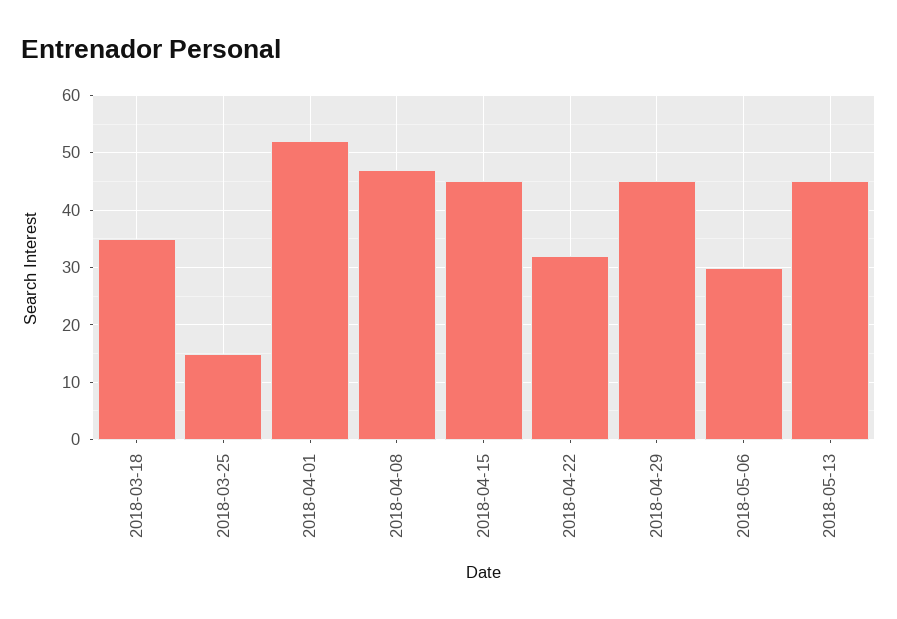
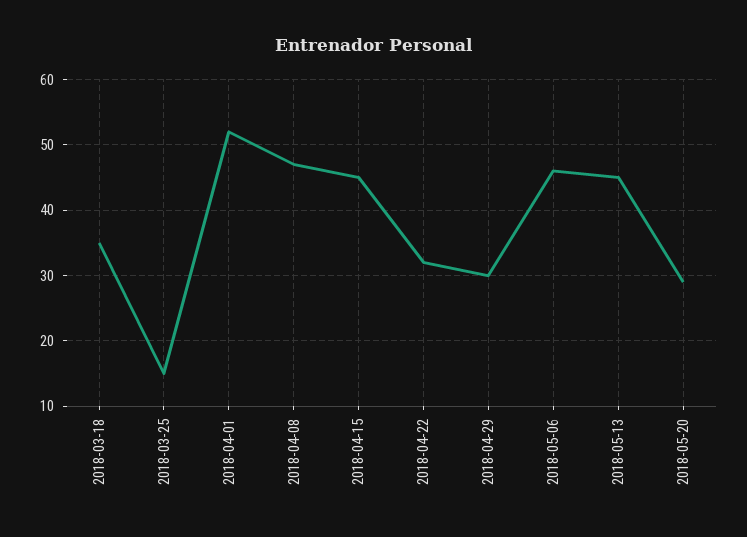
2018-04-29: 45 -> 30
2018-05-06: 30 -> 46
2018-05-20: none -> 29

